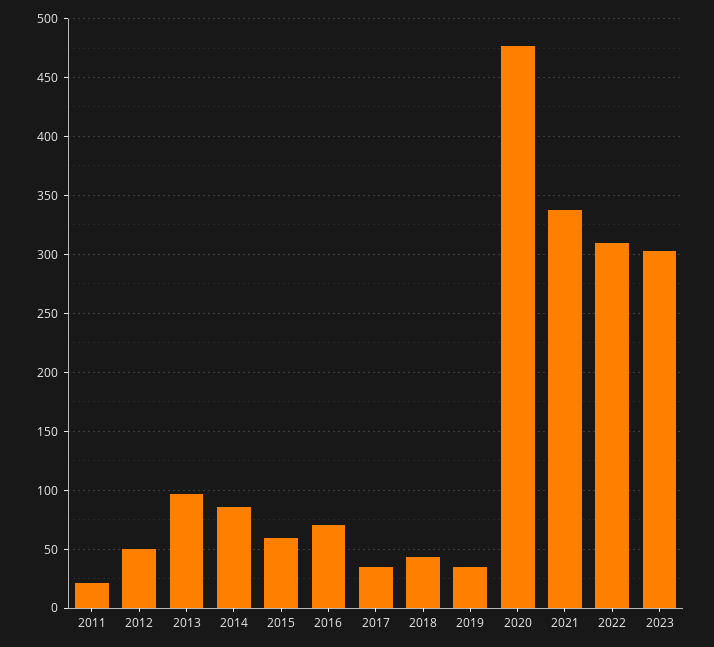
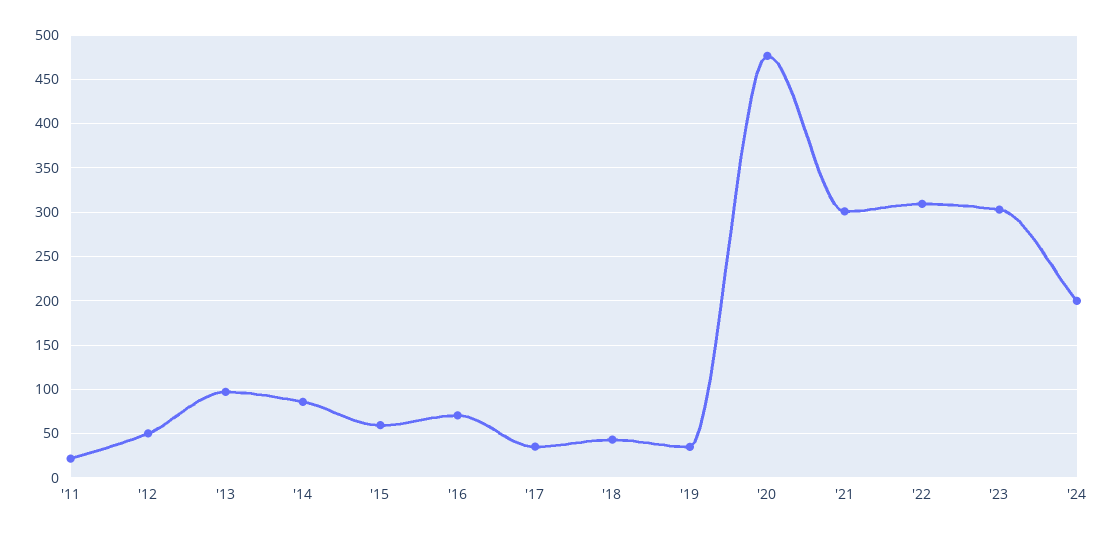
2021: 340 -> 300
'24: none -> 200

